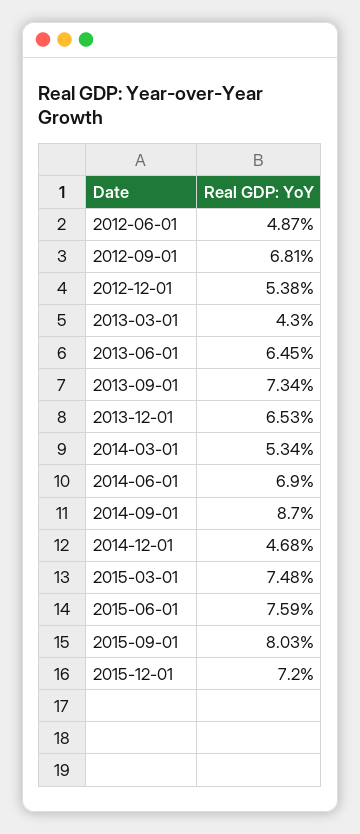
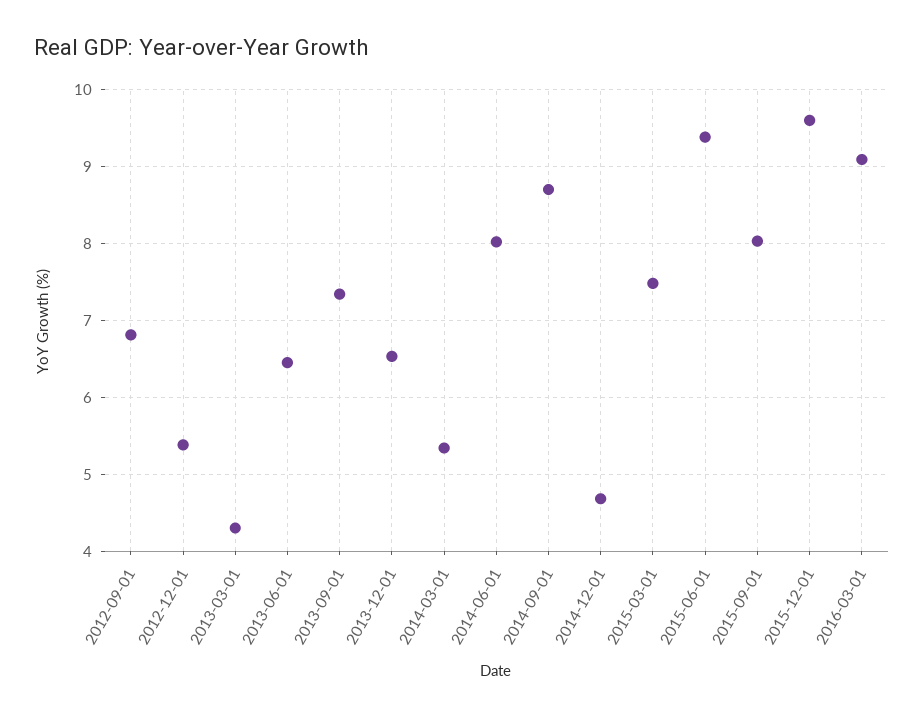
2012-06-01: 4.87 -> none
2014-06-01: 6.9 -> 8
2015-06-01: 7.59 -> 9.4
2015-12-01: 7.2 -> 9.6
2016-03-01: none -> 9.1

